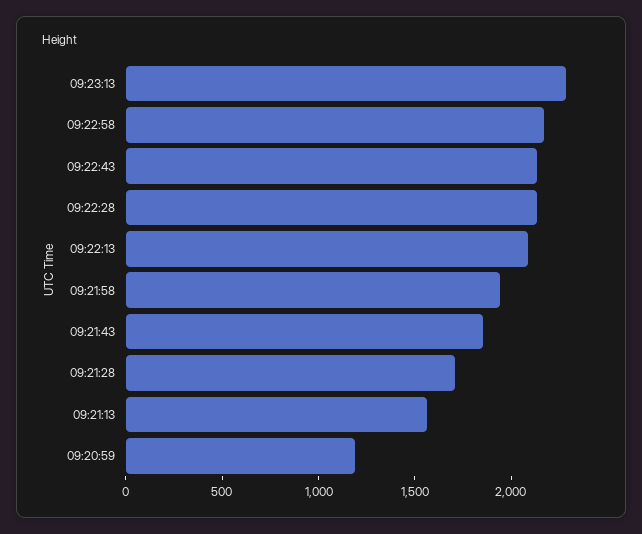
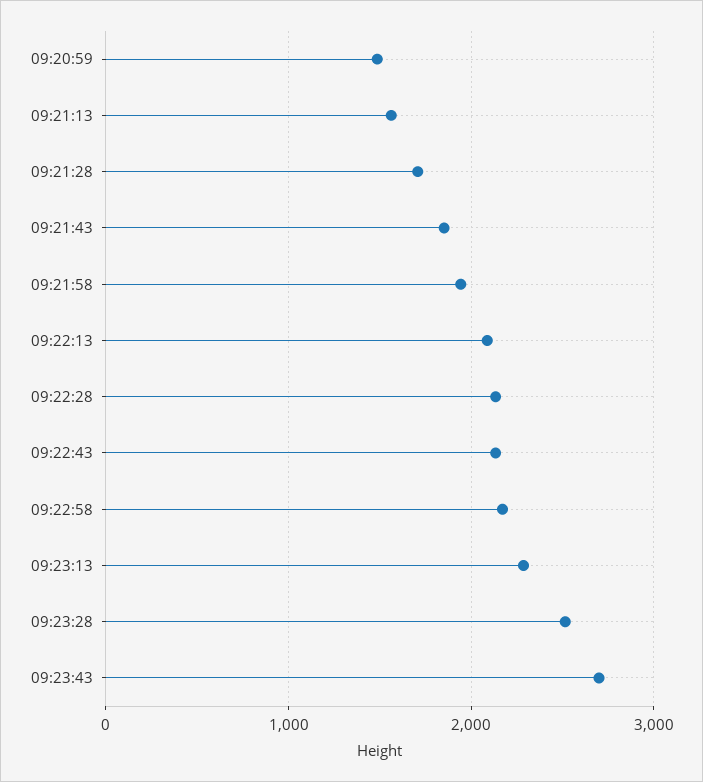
09:20:59: 1200 -> 1500
09:23:28: none -> 2500
09:23:43: none -> 2700

